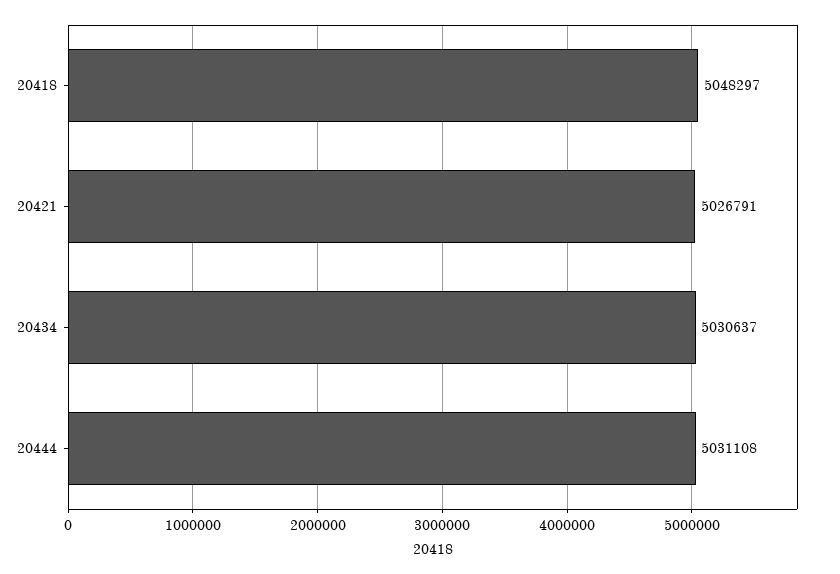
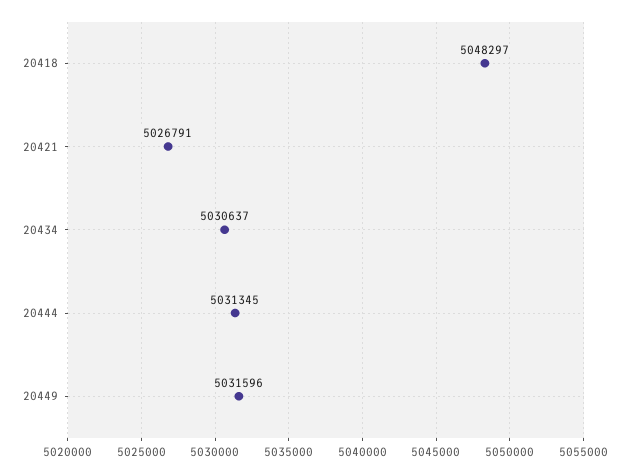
20444: 5031108 -> 5031345
20449: none -> 5031596

